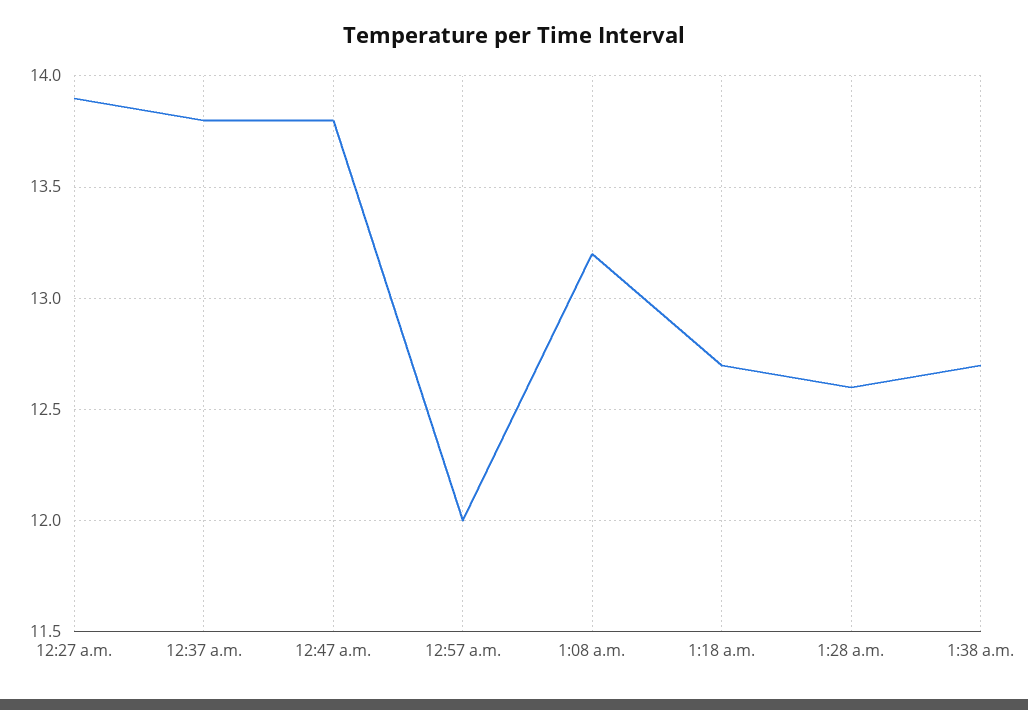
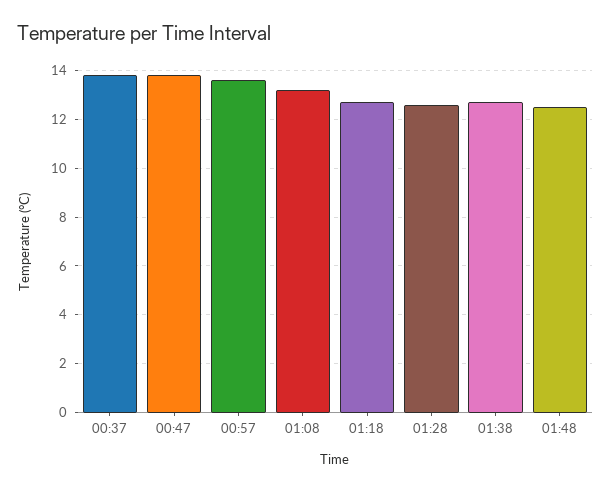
12:27 a.m.: 13.9 -> none
12:57 a.m.: 12 -> 13.5
01:48: none -> 12.5

